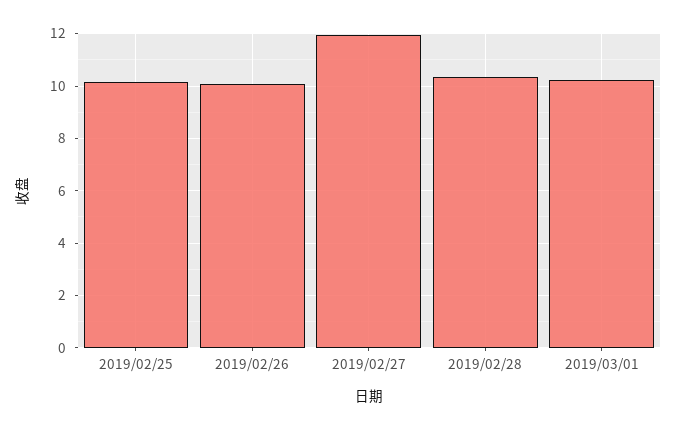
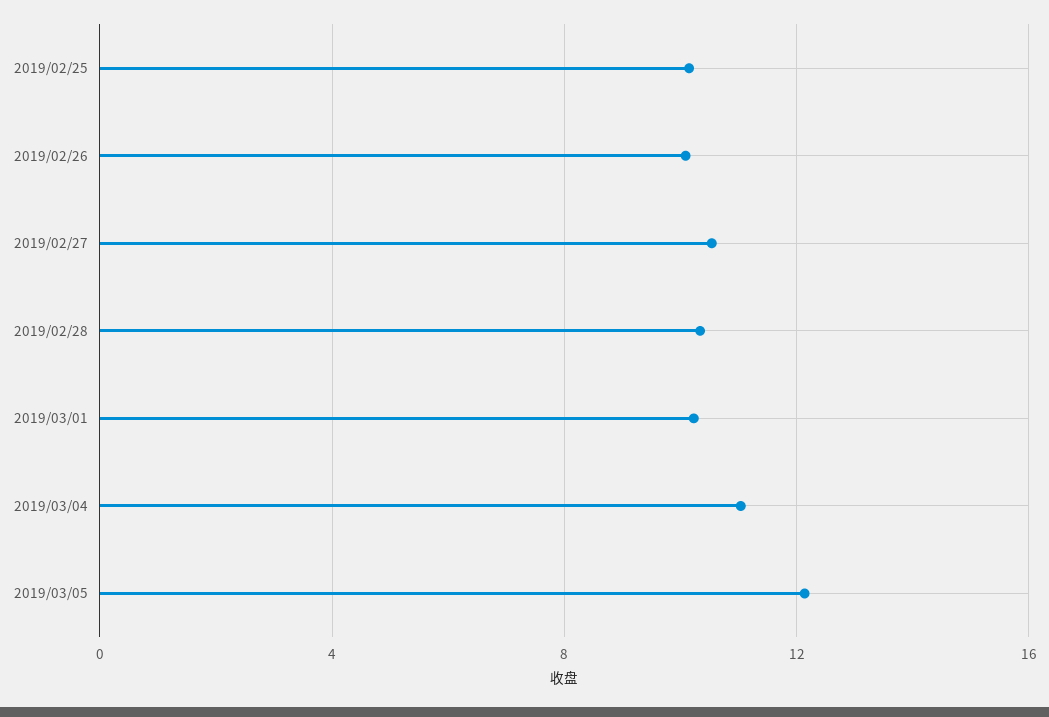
2019/02/27: 12 -> 10.5
2019/03/04: none -> 11
2019/03/05: none -> 12

